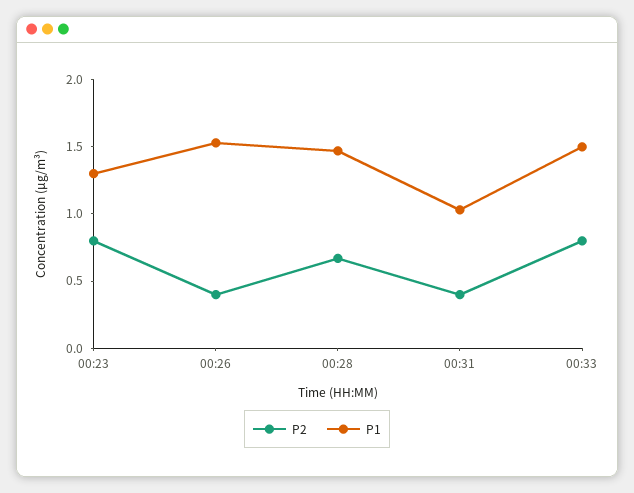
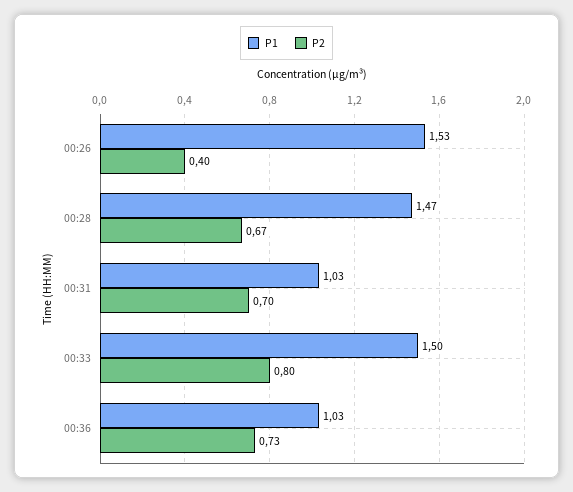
P2, 00:23: 0.8 -> none
P1, 00:23: 1.3 -> none
P2, 00:31: 0.4 -> 0.7
P1, 00:36: none -> 1.03
P2, 00:36: none -> 0.73

